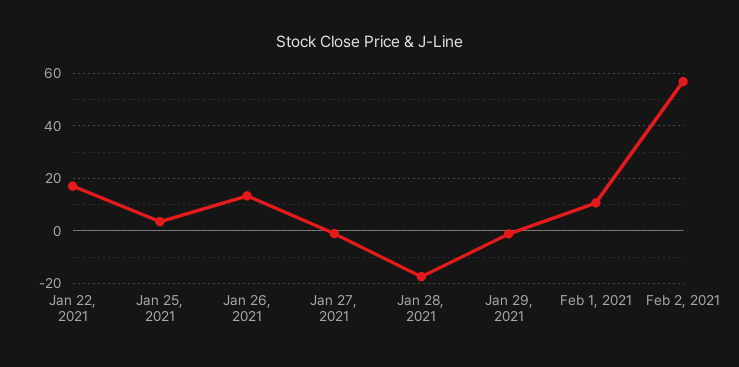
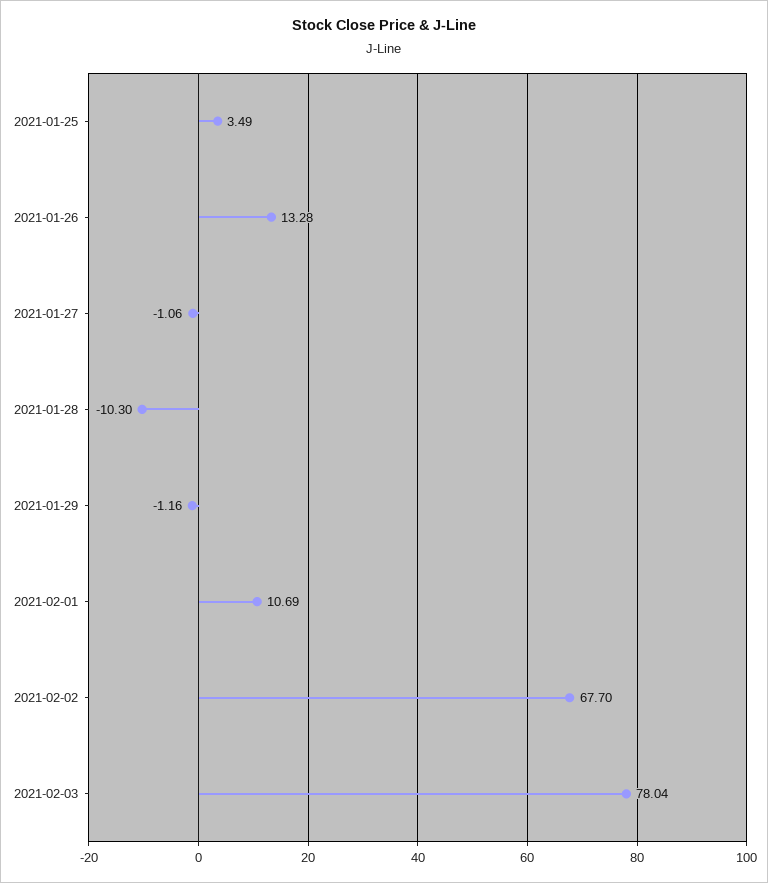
Jan 22, 2021: 17.5 -> none
Jan 28, 2021: -17.5 -> -10.3
Feb 2, 2021: 57.5 -> 67.7
2021-02-03: none -> 78.04

